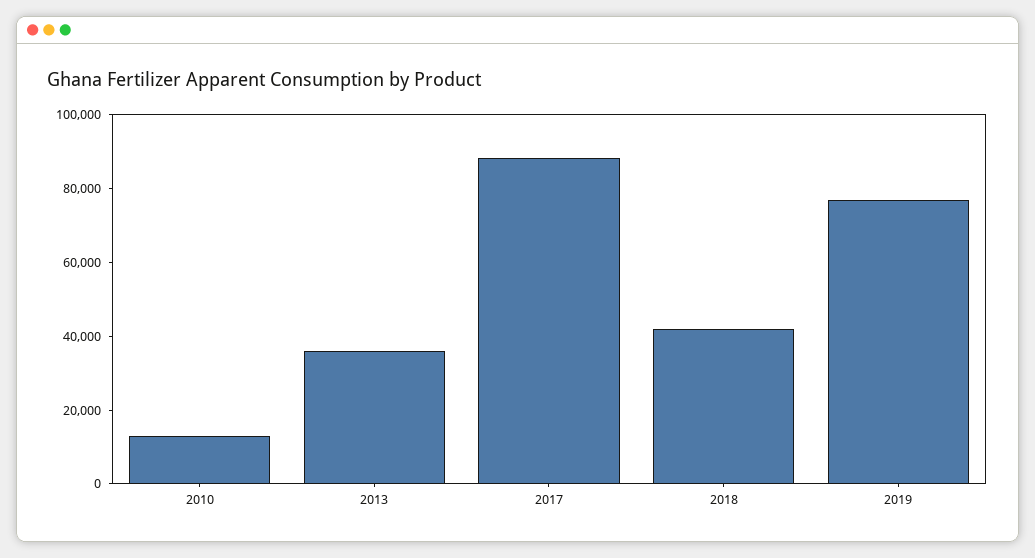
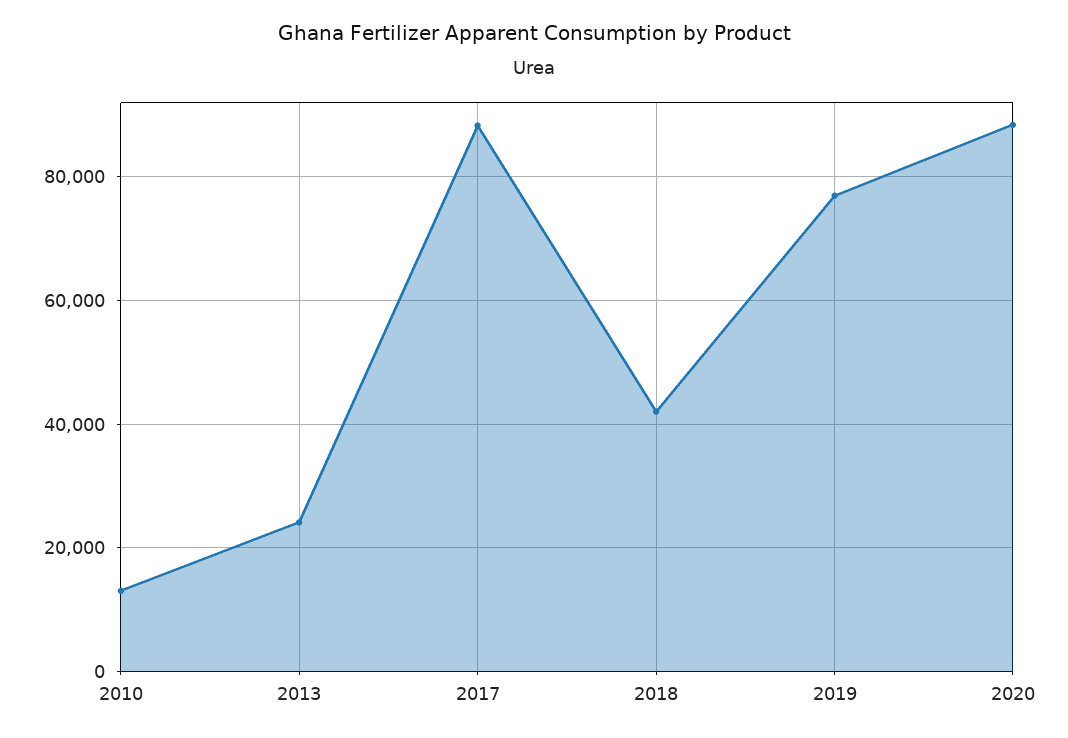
2013: 35000 -> 24000
2020: none -> 88000

